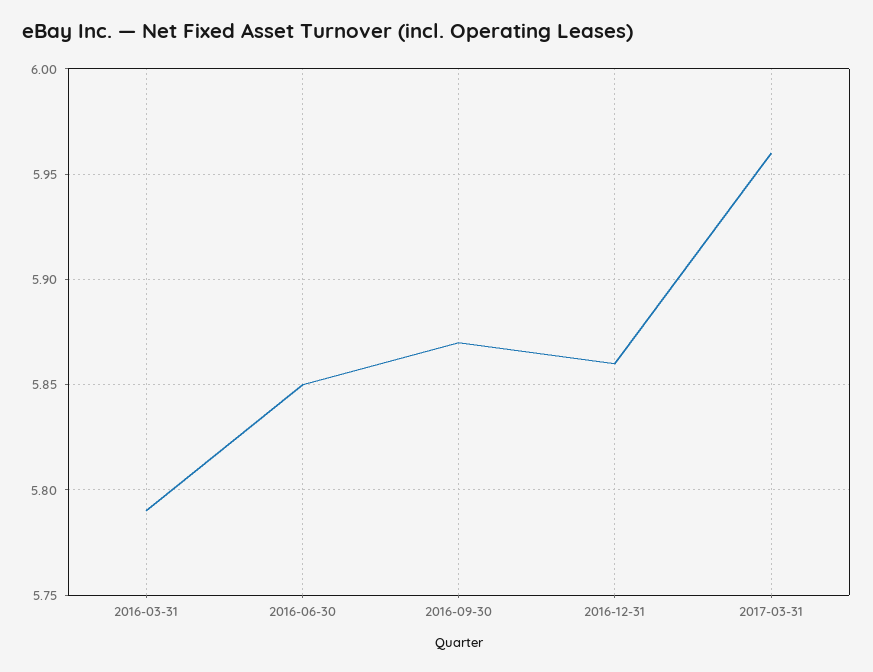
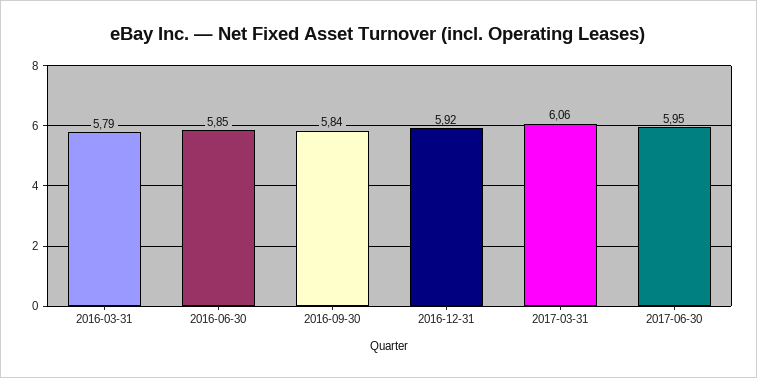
2016-09-30: 5.87 -> 5.84
2016-12-31: 5.86 -> 5.92
2017-03-31: 5.96 -> 6.06
2017-06-30: none -> 5.95

